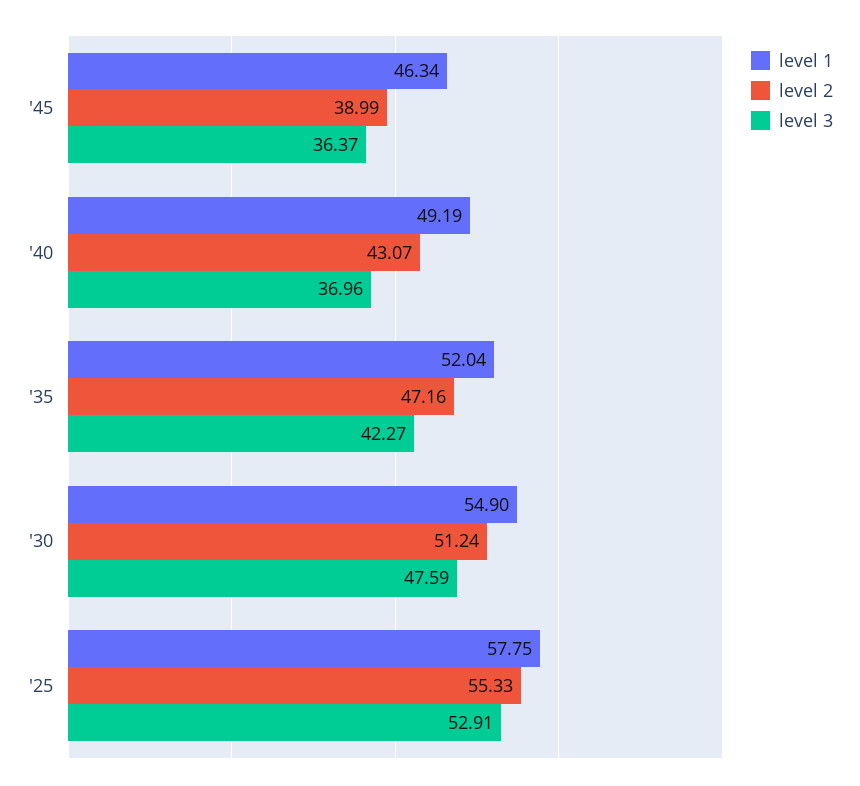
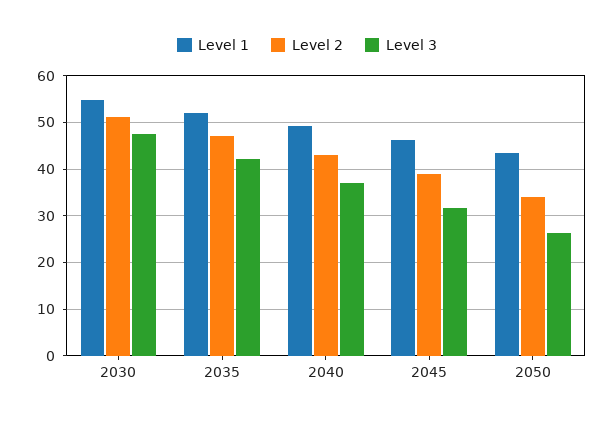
level 3, '45: 36.37 -> 32
level 1, '25: 57.75 -> none
level 2, '25: 55.33 -> none
level 3, '25: 52.91 -> none
level 1, 2050: none -> 44
level 2, 2050: none -> 34
level 3, 2050: none -> 26

